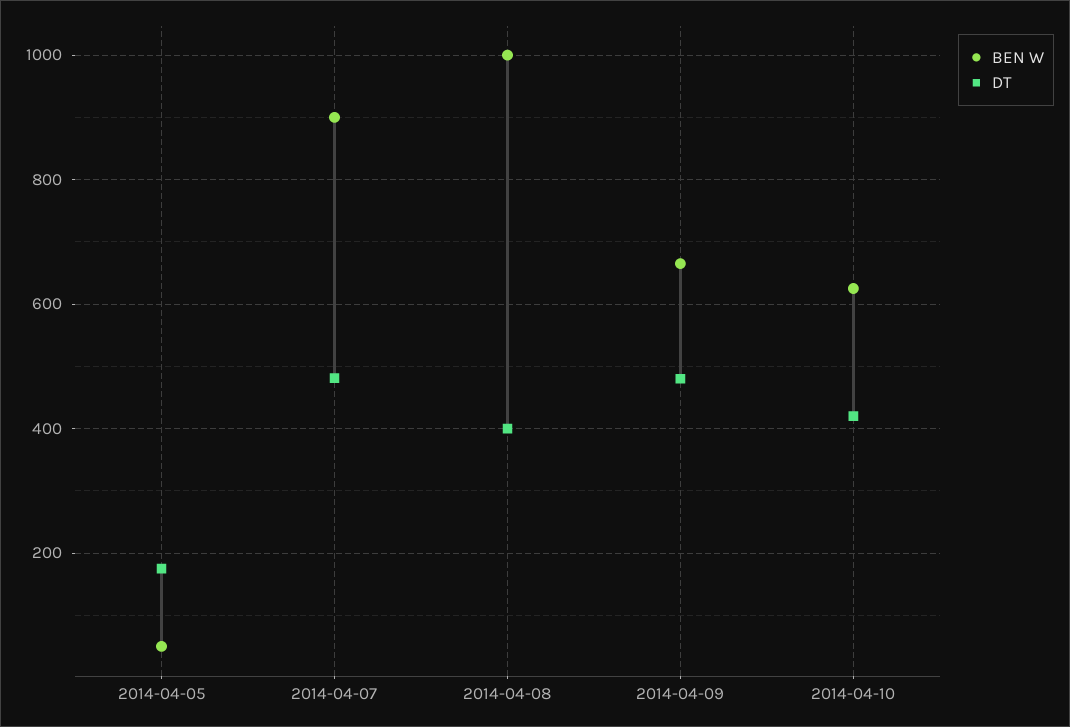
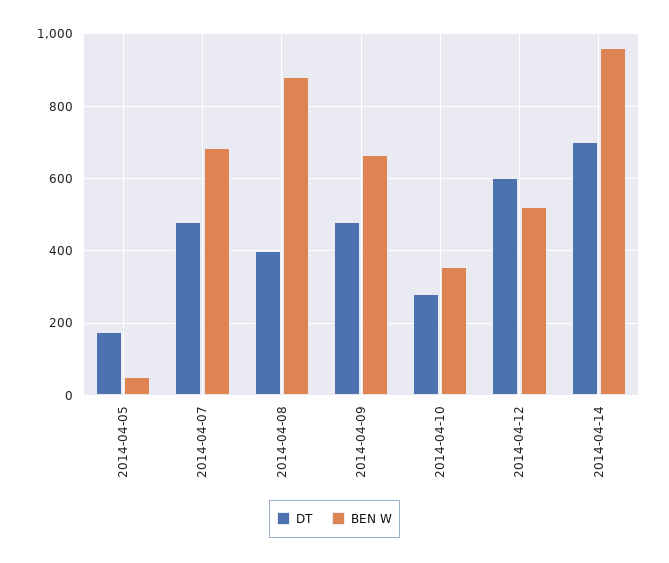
BEN W, 2014-04-07: 900 -> 680
BEN W, 2014-04-08: 1000 -> 880
BEN W, 2014-04-10: 620 -> 360
DT, 2014-04-10: 420 -> 280
DT, 2014-04-12: none -> 600
BEN W, 2014-04-12: none -> 520
DT, 2014-04-14: none -> 700
BEN W, 2014-04-14: none -> 960

